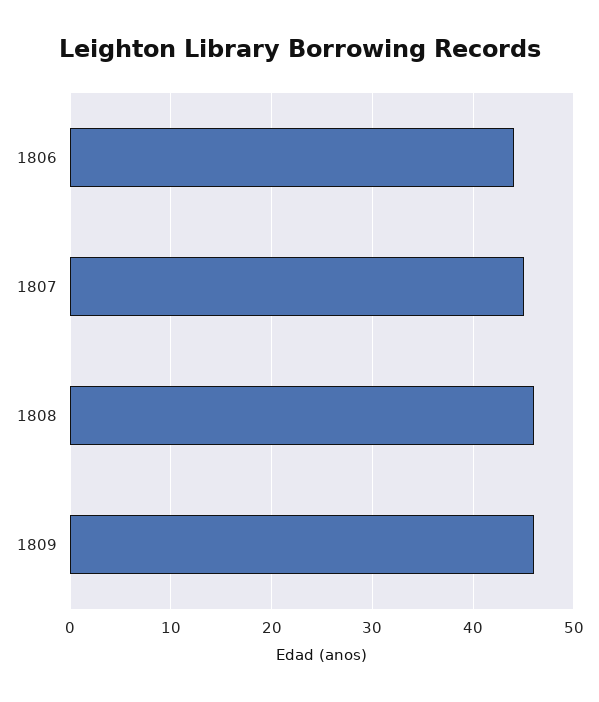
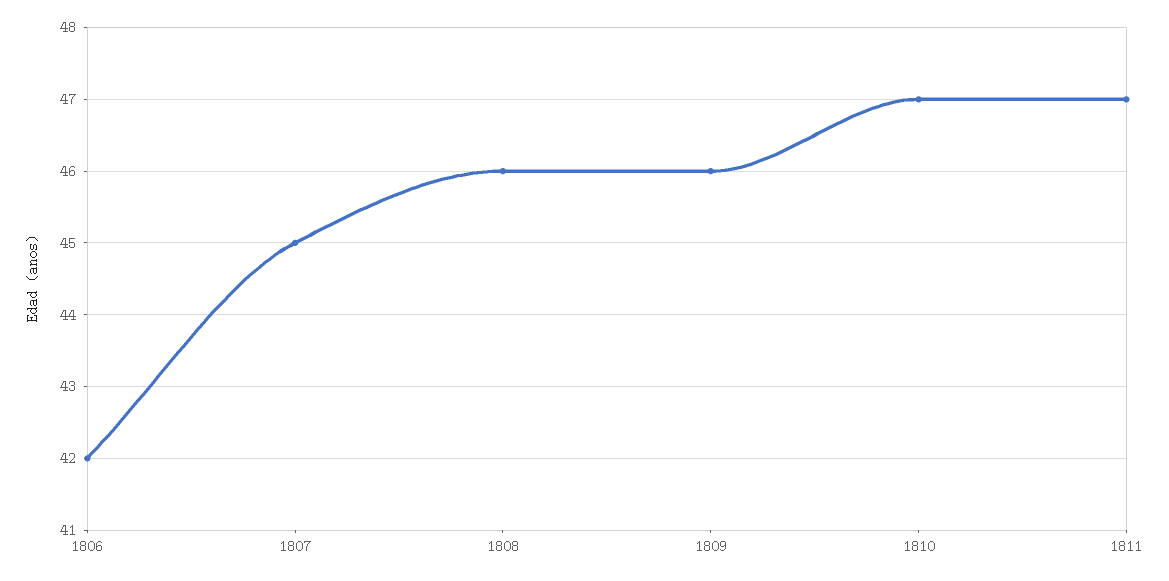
1806: 44 -> 42
1810: none -> 47
1811: none -> 47

